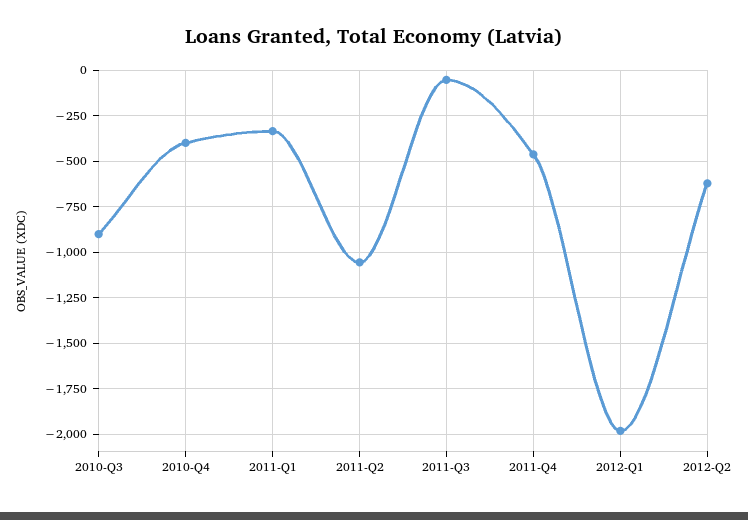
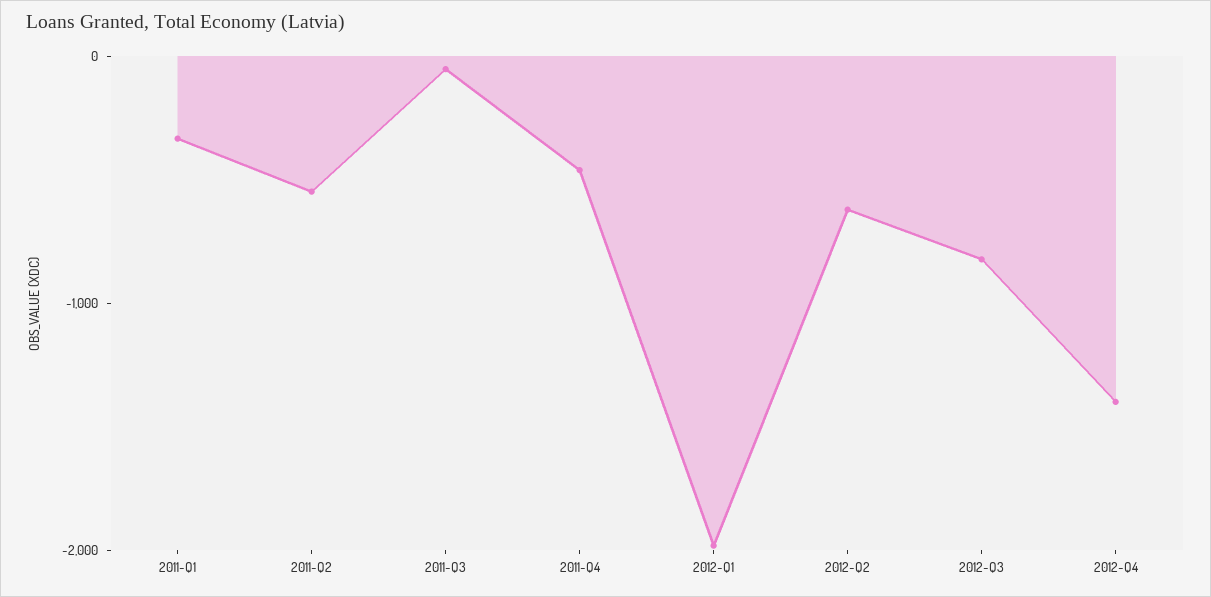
2010-Q3: -900 -> none
2010-Q4: -400 -> none
2011-Q2: -1050 -> -600
2012-Q3: none -> -800
2012-Q4: none -> -1400

